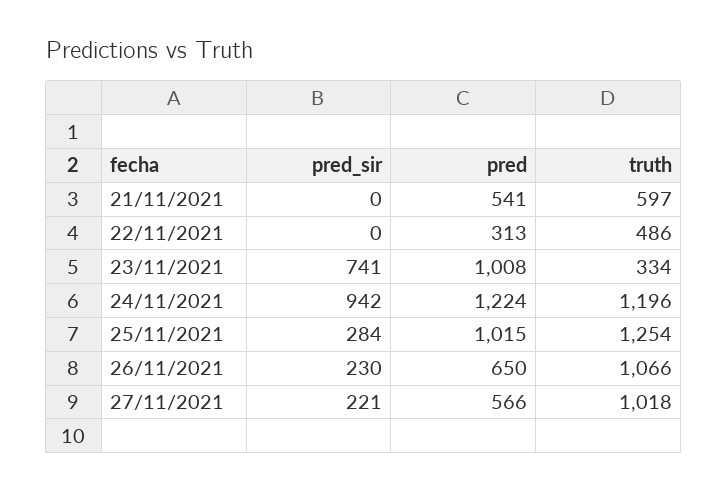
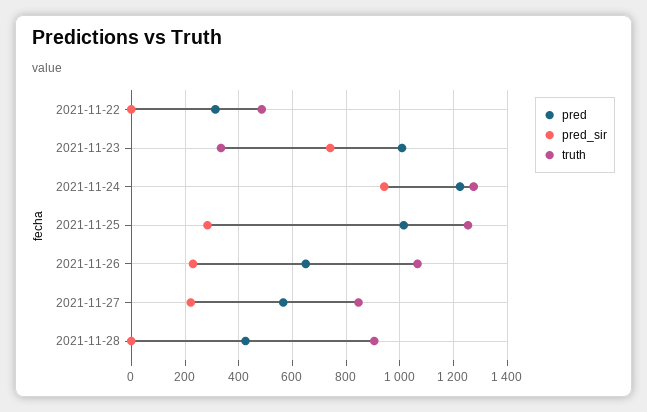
pred_sir, 21/11/2021: 0 -> none
pred, 21/11/2021: 541 -> none
truth, 21/11/2021: 597 -> none
truth, 24/11/2021: 1196 -> 1275
truth, 27/11/2021: 1018 -> 850
pred, 2021-11-28: none -> 425
pred_sir, 2021-11-28: none -> 0
truth, 2021-11-28: none -> 900

